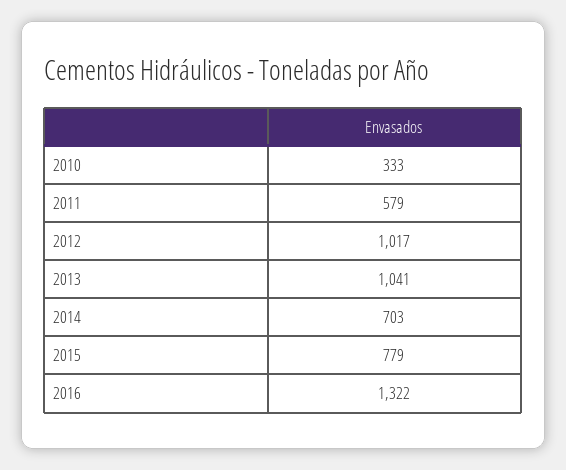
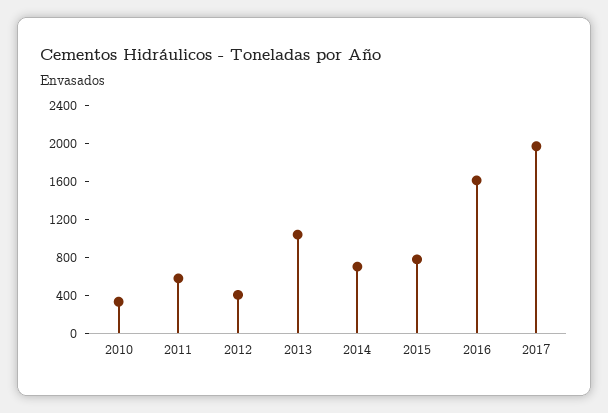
2012: 1017 -> 400
2016: 1322 -> 1600
2017: none -> 2000

